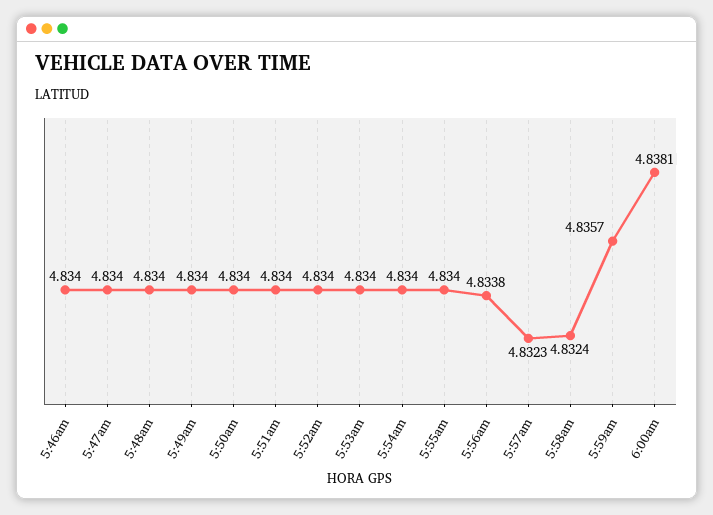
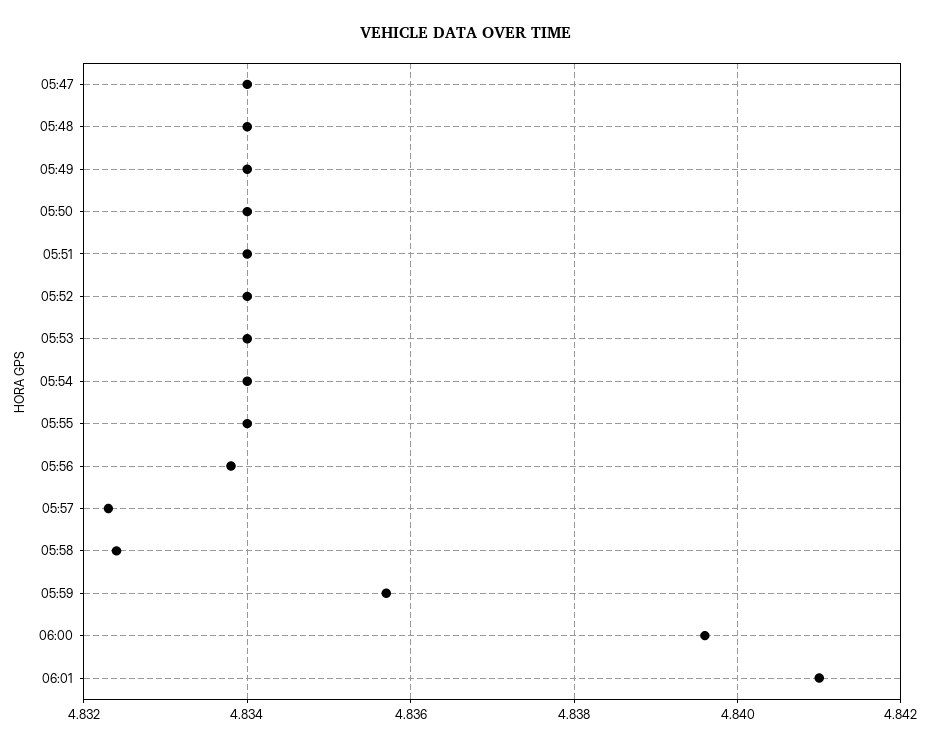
5:46am: 4.834 -> none
6:00am: 4.8381 -> 4.8395
06:01: none -> 4.841

